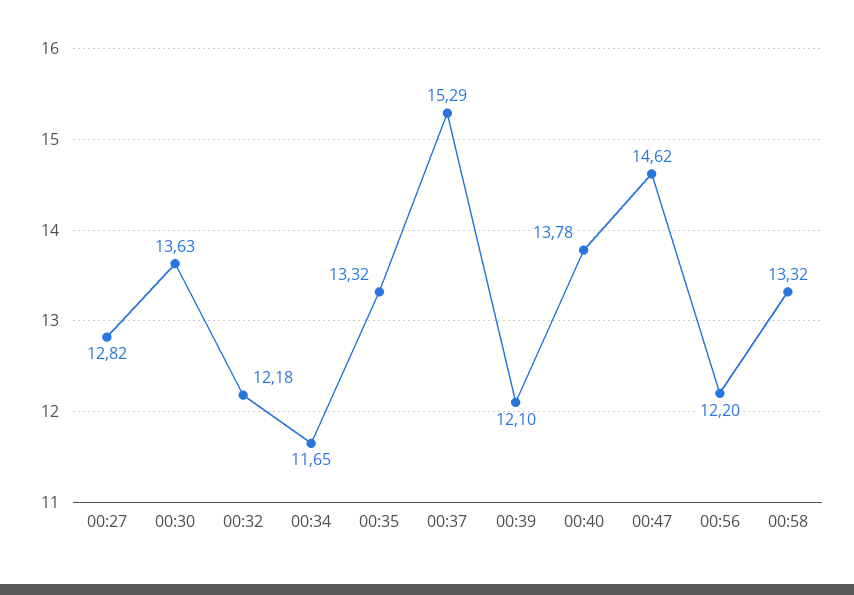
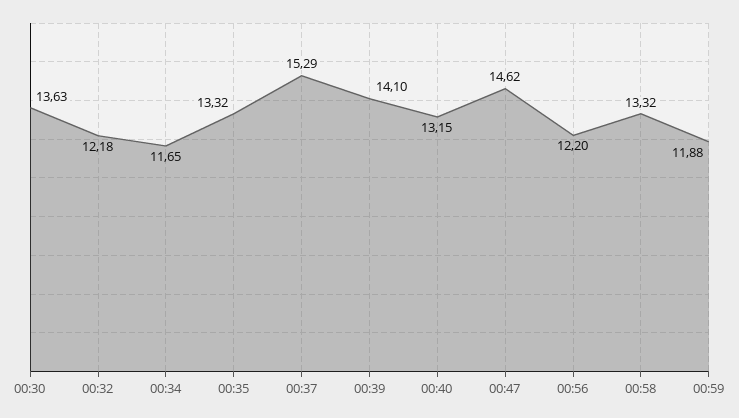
00:27: 12.82 -> none
00:39: 12.1 -> 14.1
00:40: 13.78 -> 13.15
00:59: none -> 11.88

